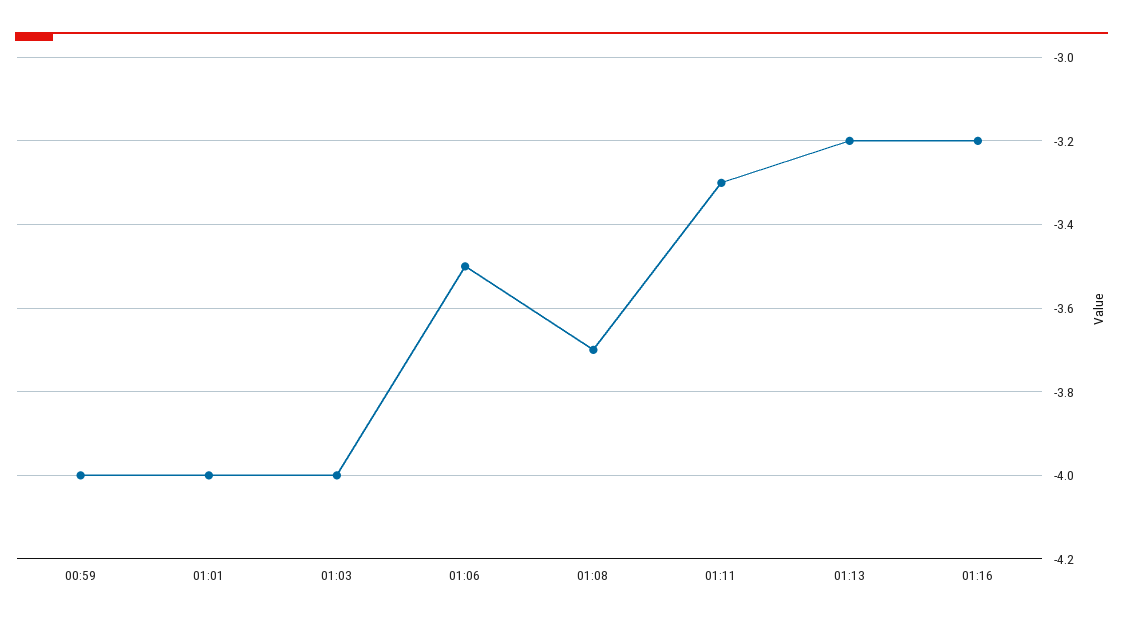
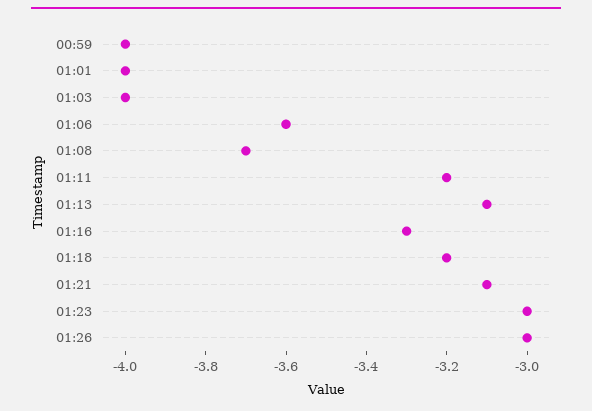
01:06: -3.5 -> -3.6
01:11: -3.3 -> -3.2
01:13: -3.2 -> -3.1
01:16: -3.2 -> -3.3
01:18: none -> -3.2
01:21: none -> -3.1
01:23: none -> -3
01:26: none -> -3

